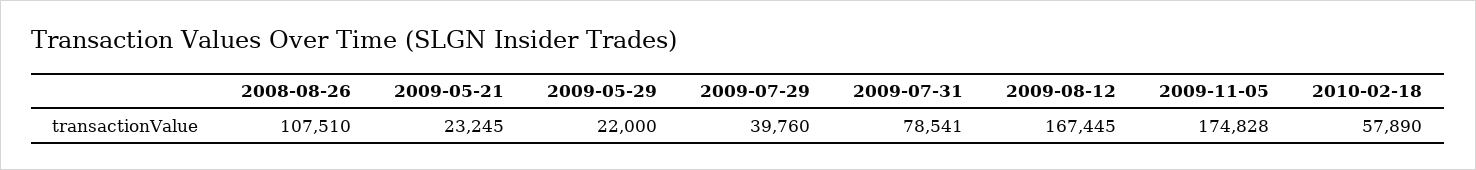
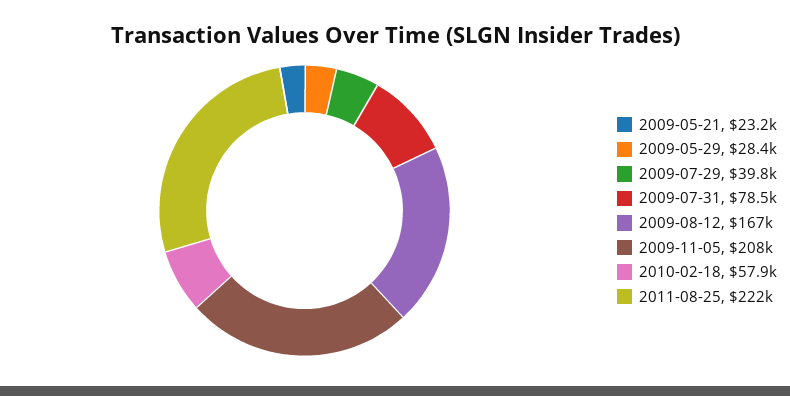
2008-08-26: 107510 -> none
2009-05-29: 22000 -> 28400
2009-11-05: 174828 -> 208000
2011-08-25: none -> 222000

